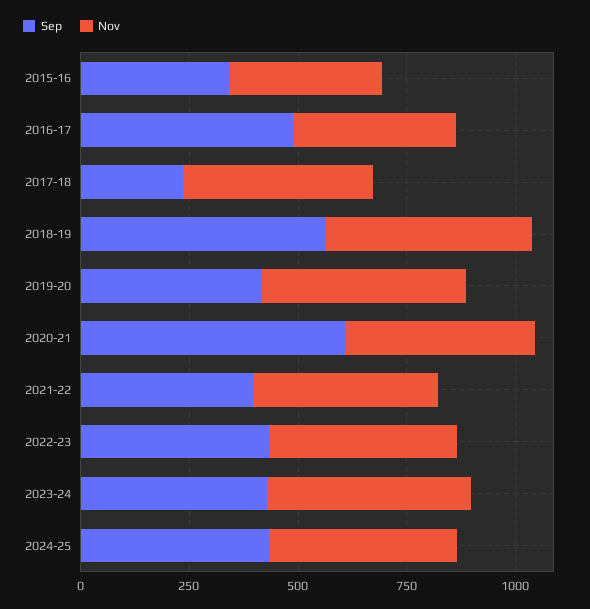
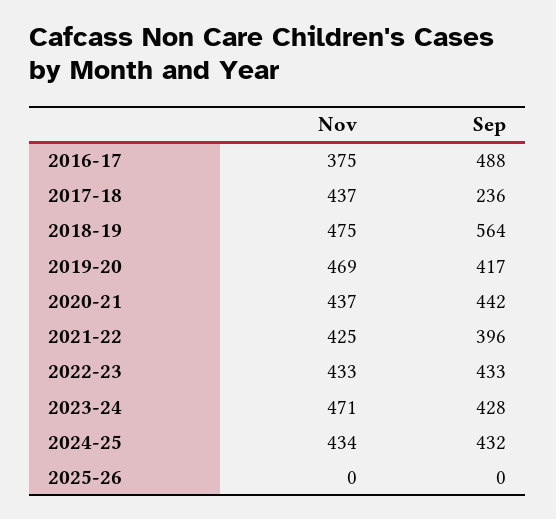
Sep, 2015-16: 350 -> none
Nov, 2015-16: 350 -> none
Sep, 2020-21: 600 -> 442
Nov, 2025-26: none -> 0
Sep, 2025-26: none -> 0

